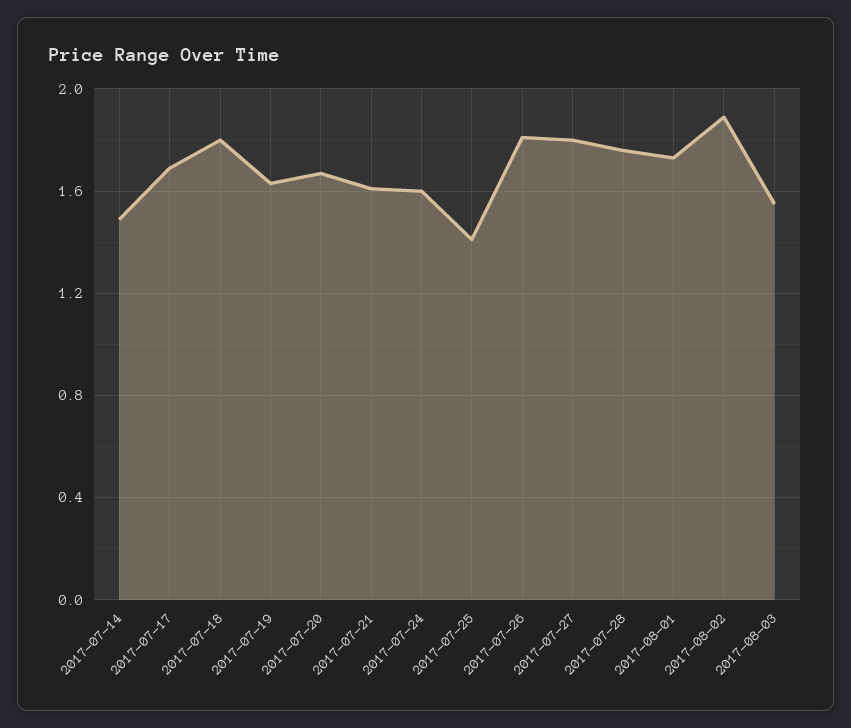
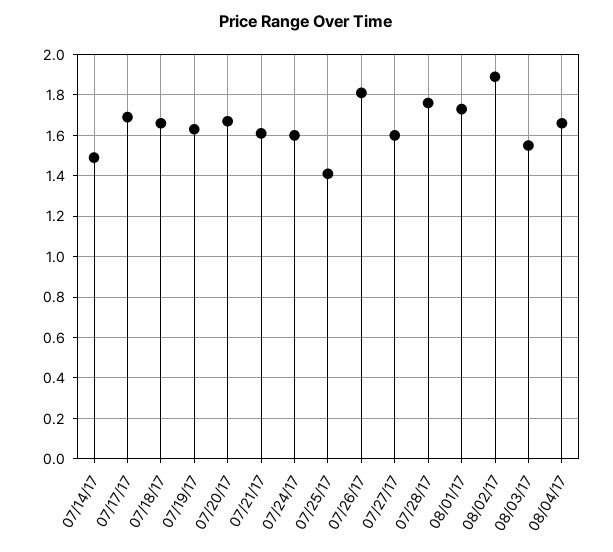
2017-07-18: 1.8 -> 1.65
2017-07-27: 1.8 -> 1.6
08/04/17: none -> 1.65

